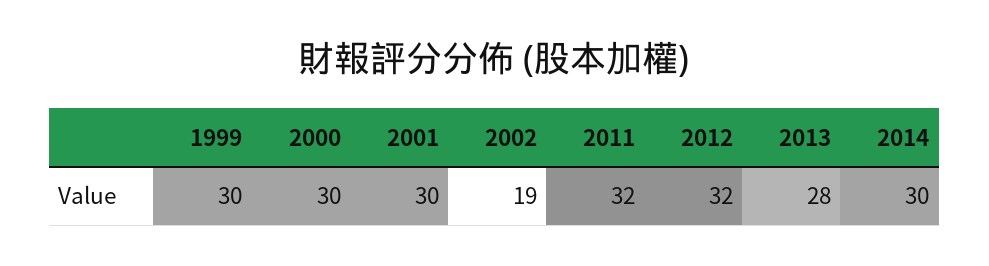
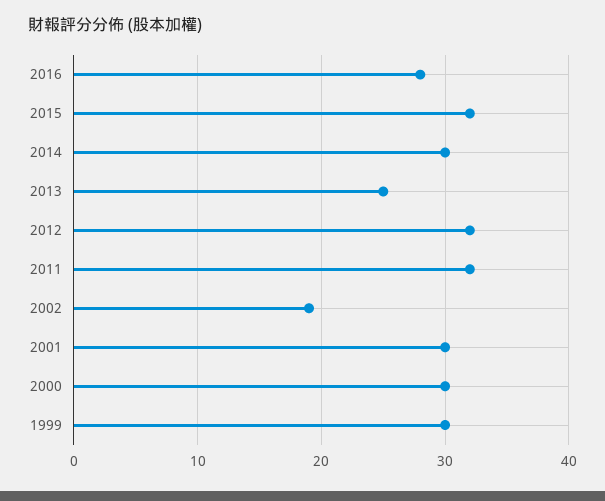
2013: 28 -> 25
2016: none -> 28
2015: none -> 32

